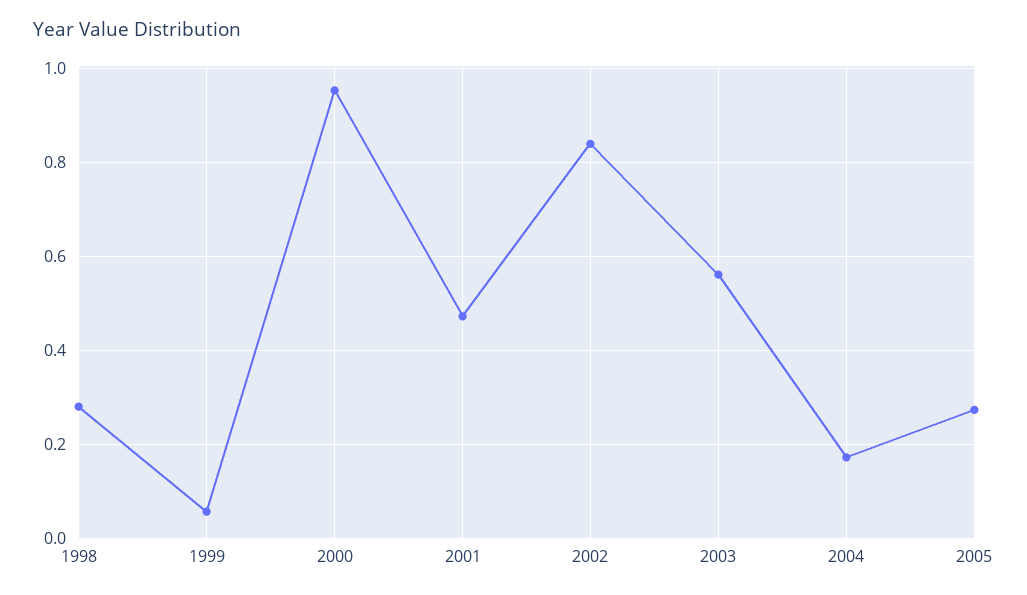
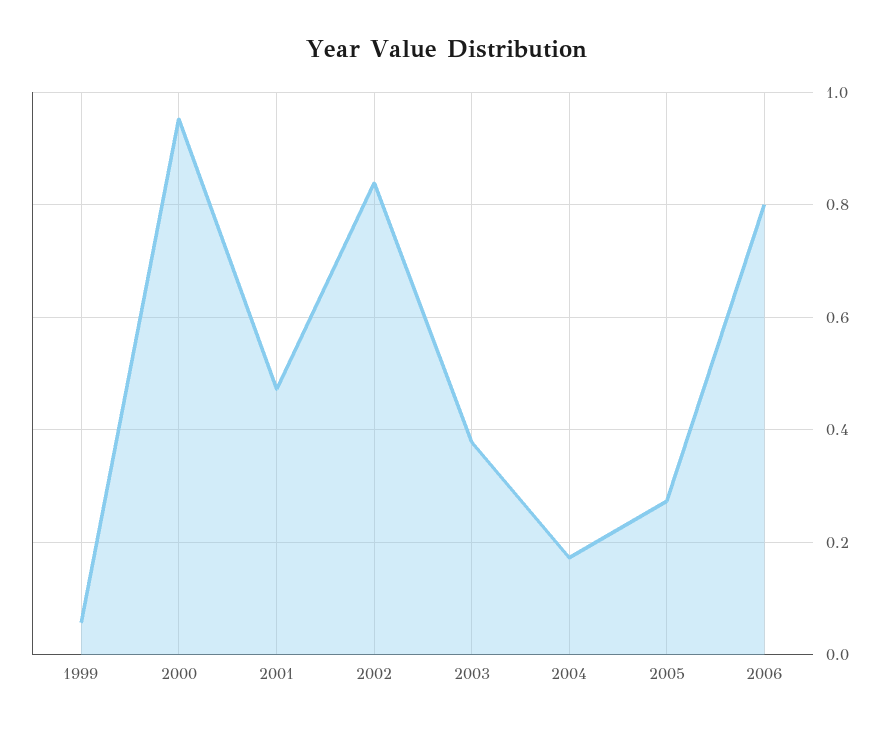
1998: 0.28 -> none
2003: 0.56 -> 0.38
2006: none -> 0.8

